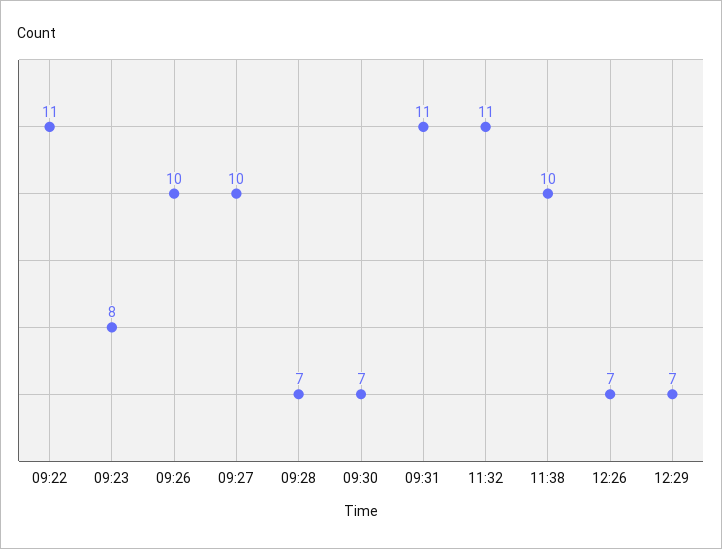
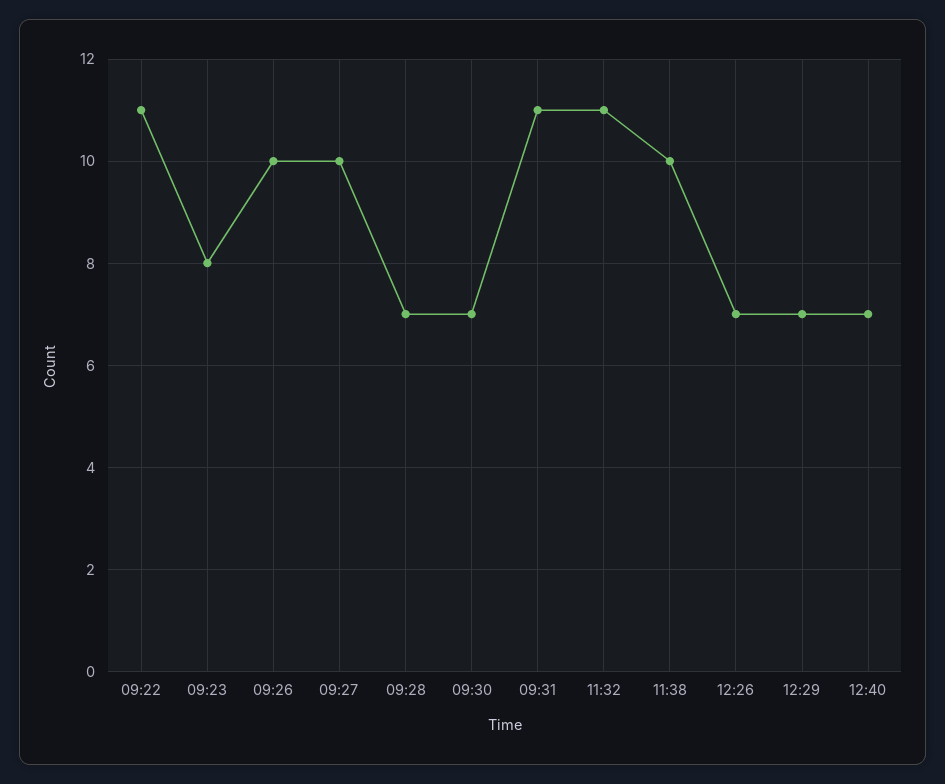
12:40: none -> 7

